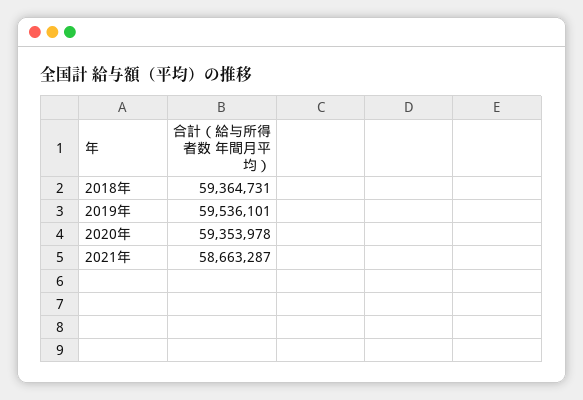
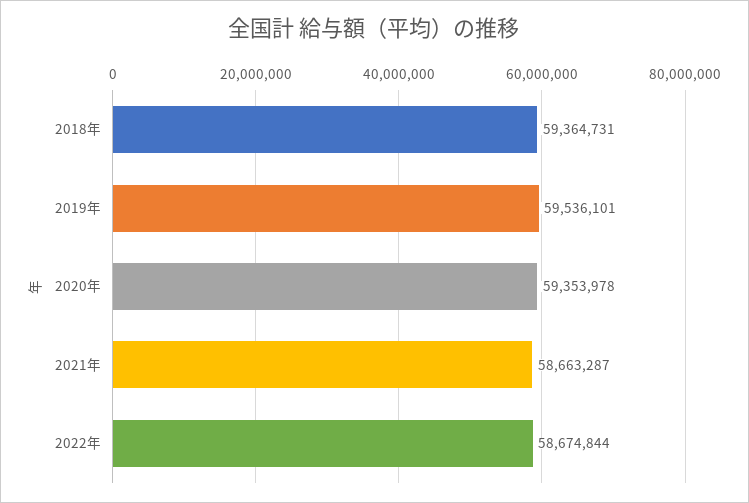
2022年: none -> 58674844

